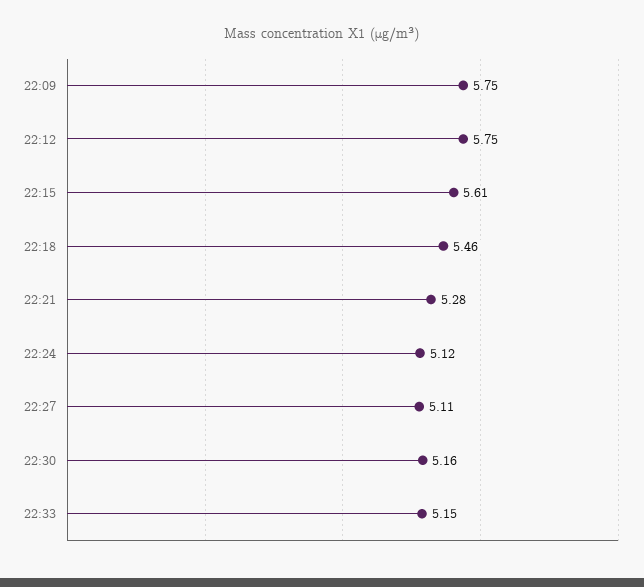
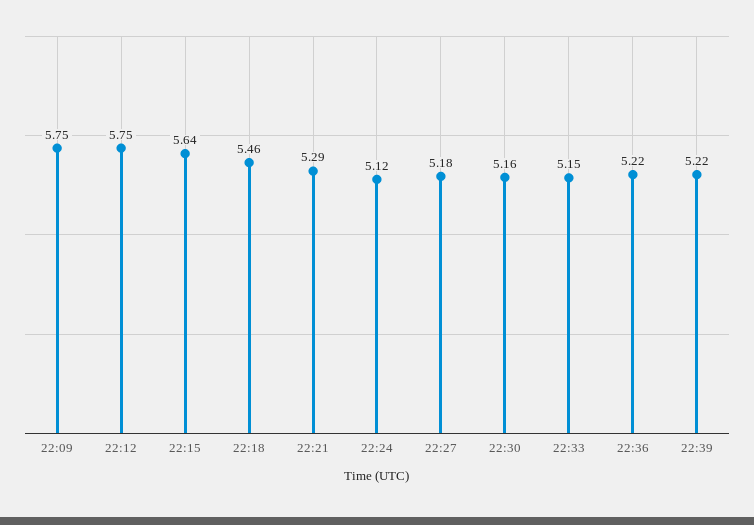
22:15: 5.61 -> 5.64
22:21: 5.28 -> 5.29
22:27: 5.11 -> 5.18
22:36: none -> 5.22
22:39: none -> 5.22

